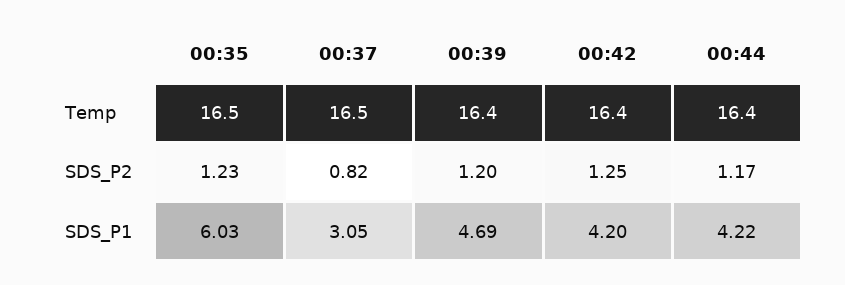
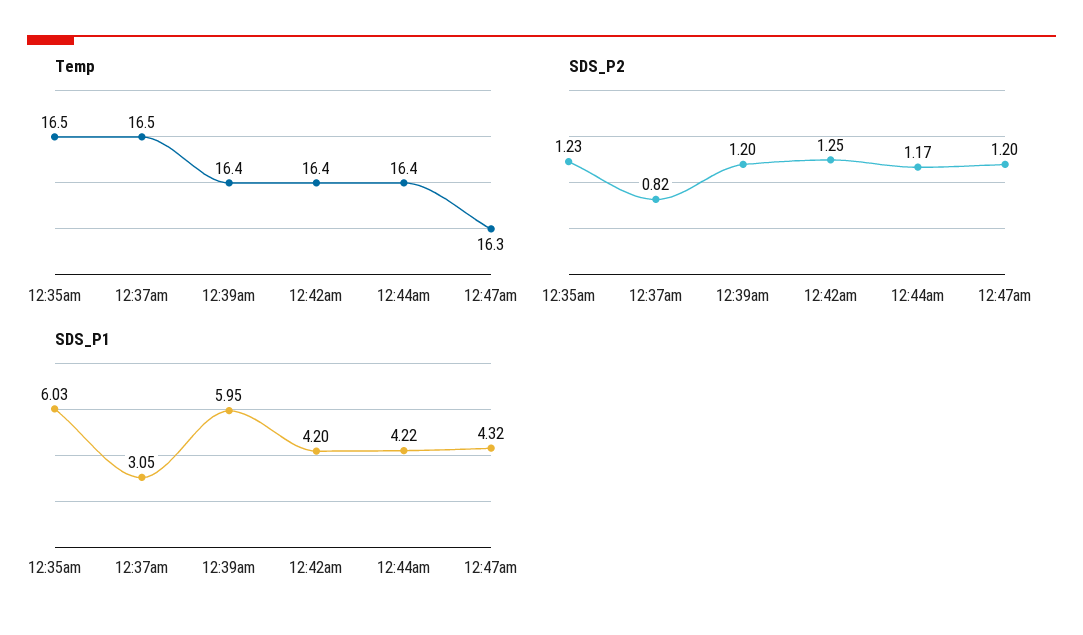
SDS_P1, 00:39: 4.69 -> 5.95
Temp, 12:47am: none -> 16.3
SDS_P2, 12:47am: none -> 1.2
SDS_P1, 12:47am: none -> 4.32

